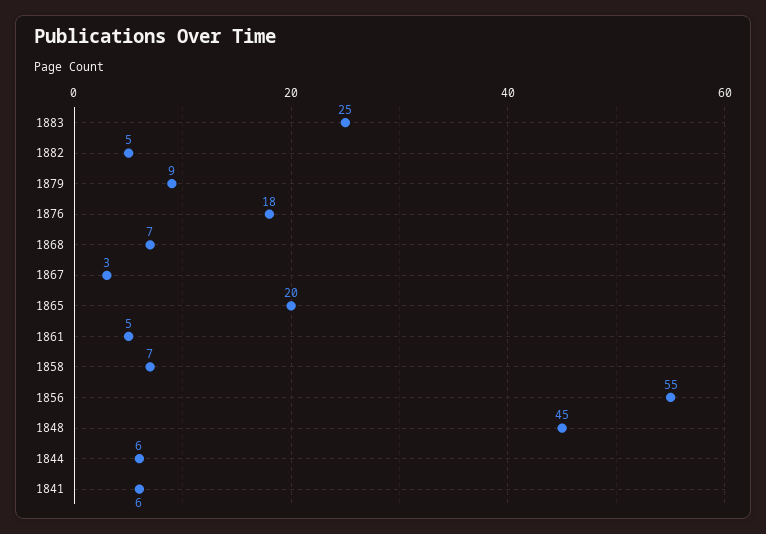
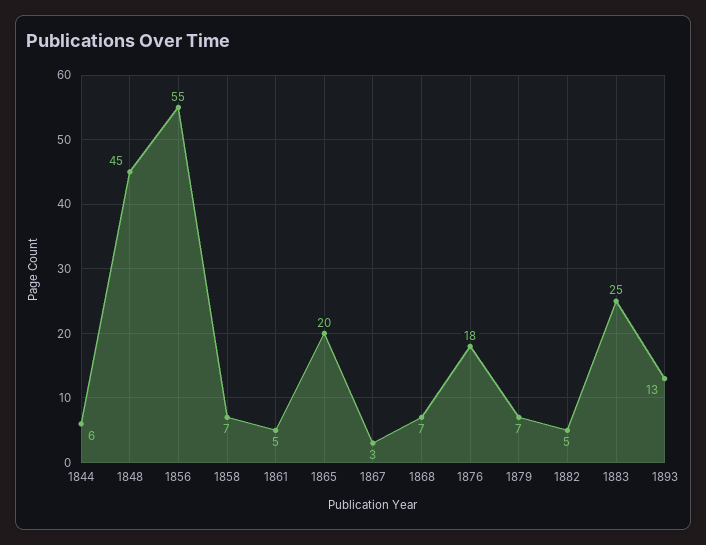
1879: 9 -> 7
1841: 6 -> none
1893: none -> 13

